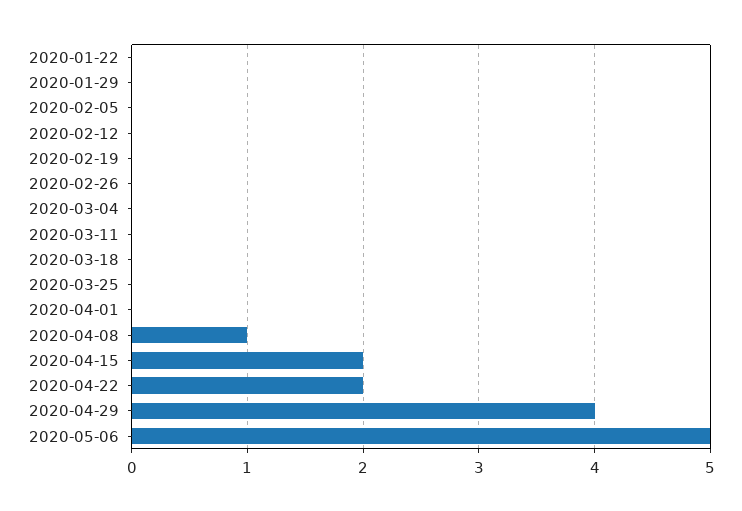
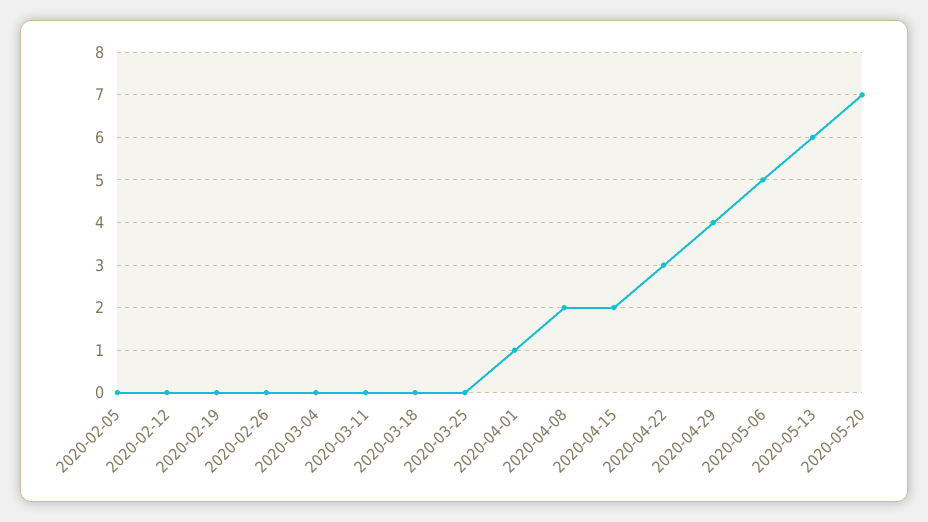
2020-01-22: 0 -> none
2020-01-29: 0 -> none
2020-04-01: 0 -> 1
2020-04-08: 1 -> 2
2020-04-22: 2 -> 3
2020-05-13: none -> 6
2020-05-20: none -> 7

